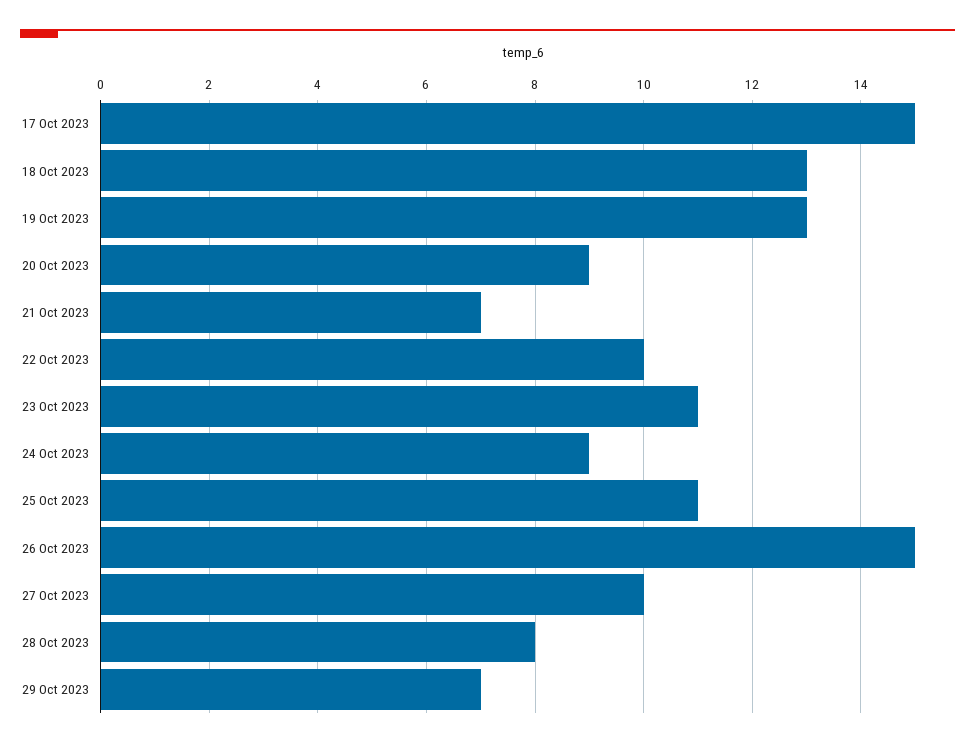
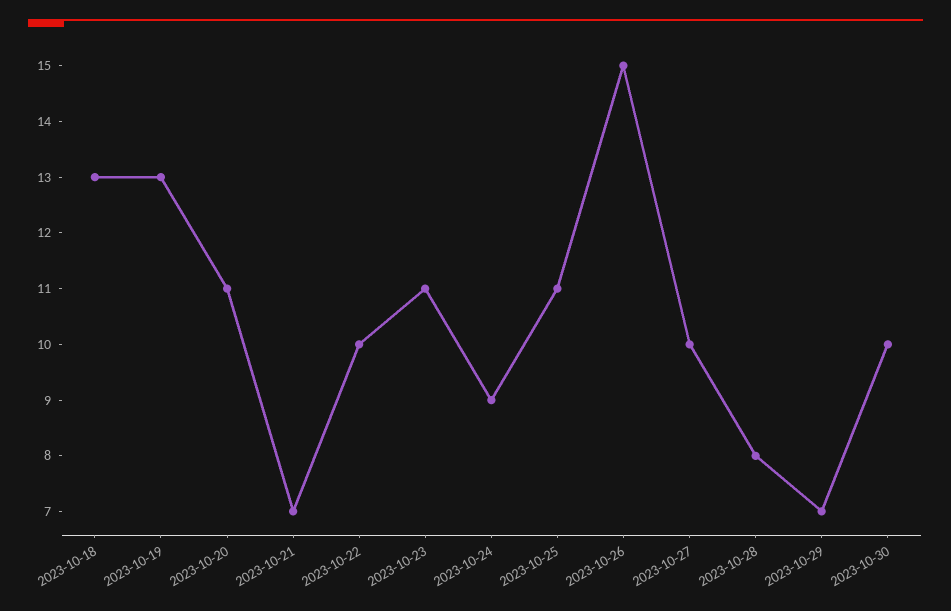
17 Oct 2023: 15 -> none
20 Oct 2023: 9 -> 11
2023-10-30: none -> 10

